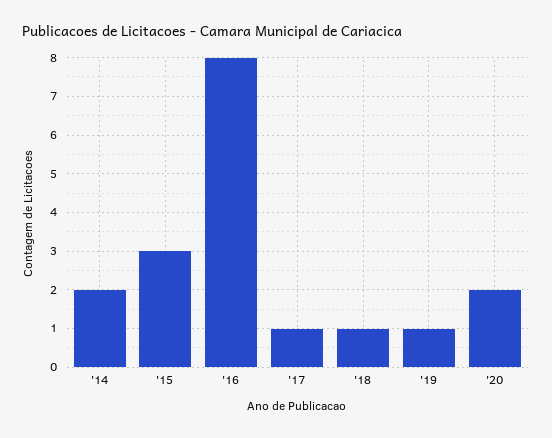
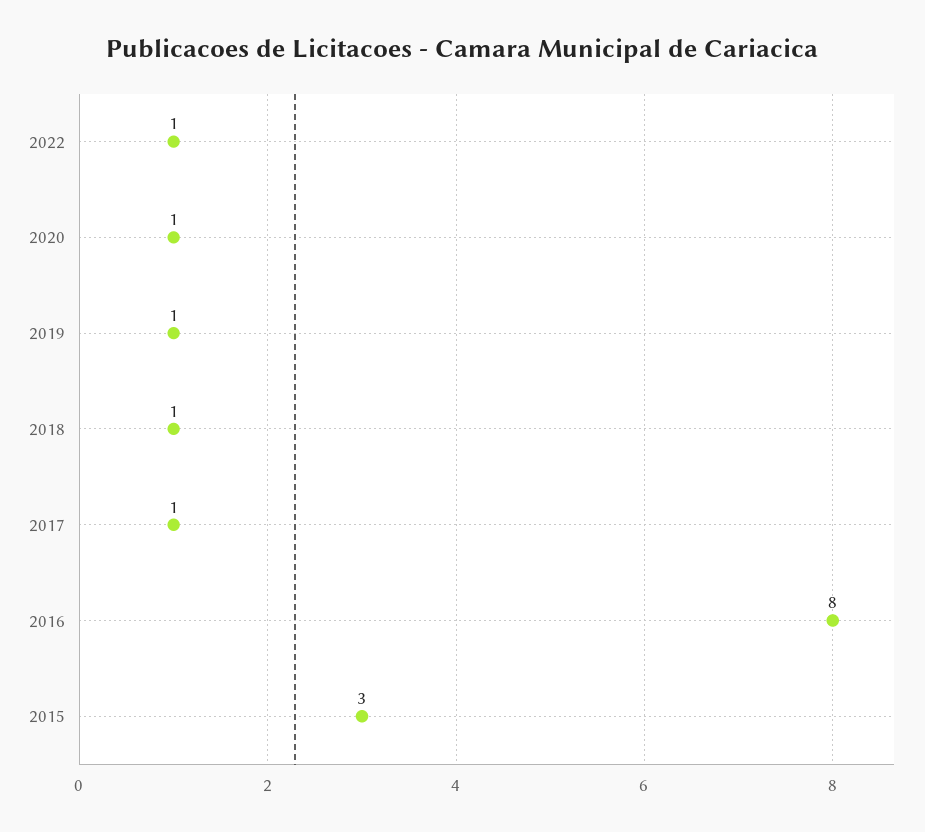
'14: 2 -> none
'20: 2 -> 1
2022: none -> 1

